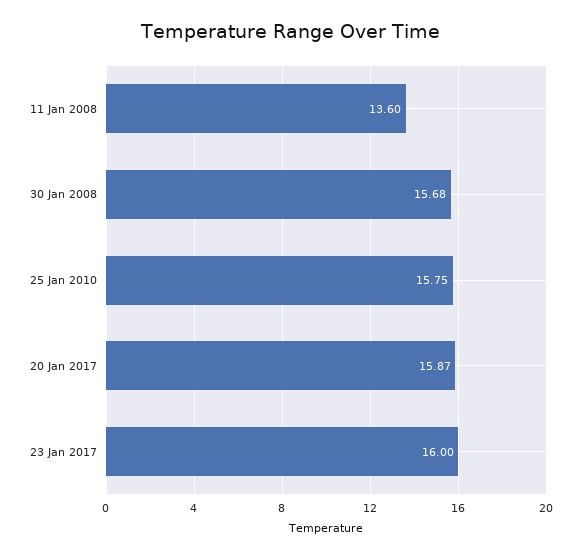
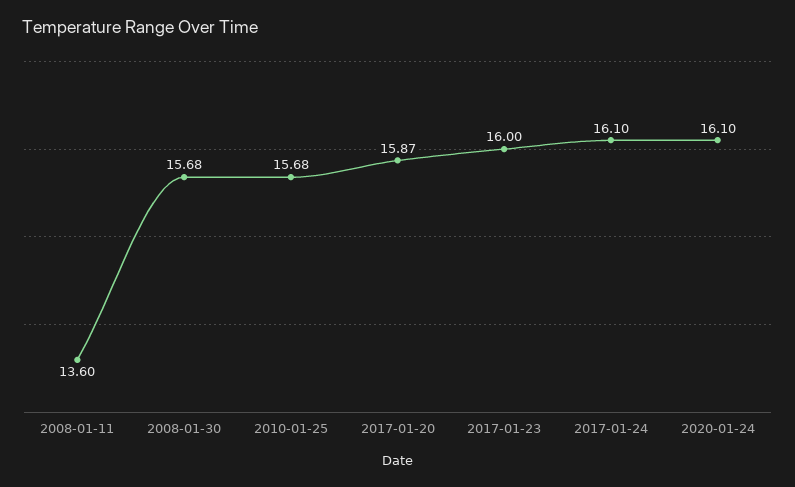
25 Jan 2010: 15.75 -> 15.68
2017-01-24: none -> 16.1
2020-01-24: none -> 16.1

